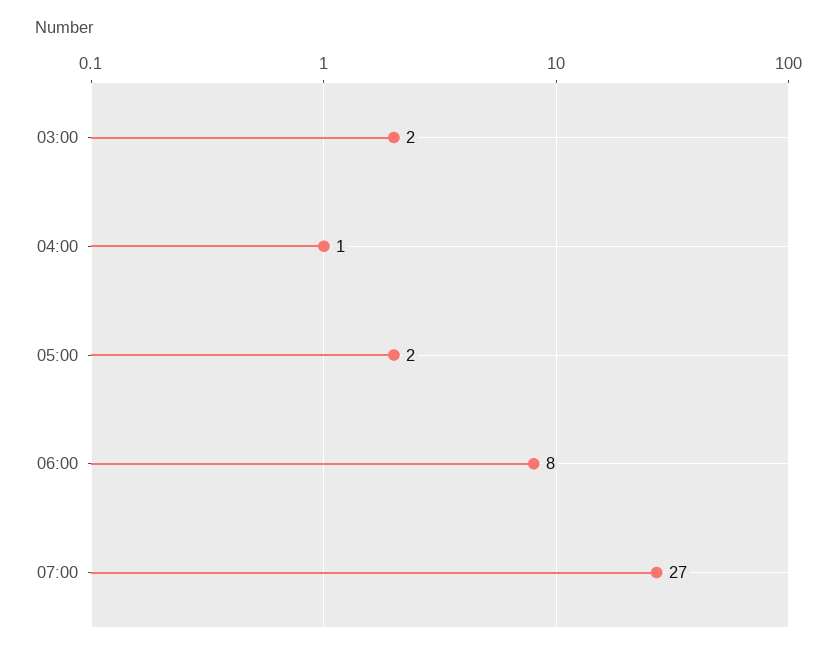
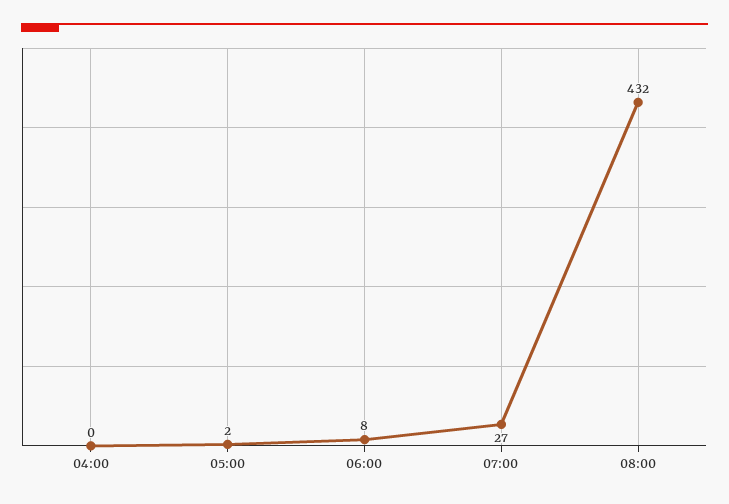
03:00: 2 -> none
04:00: 1 -> 0
08:00: none -> 432

